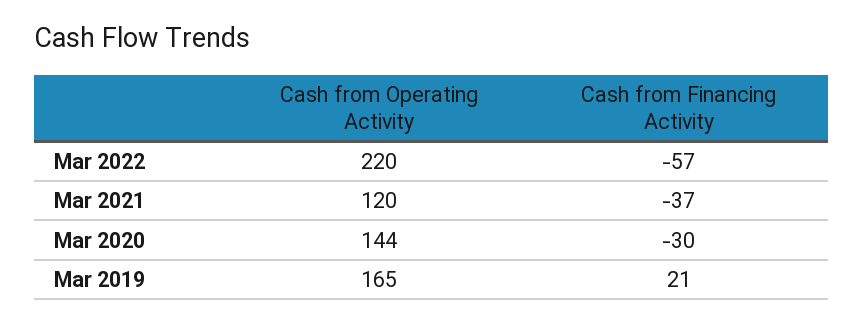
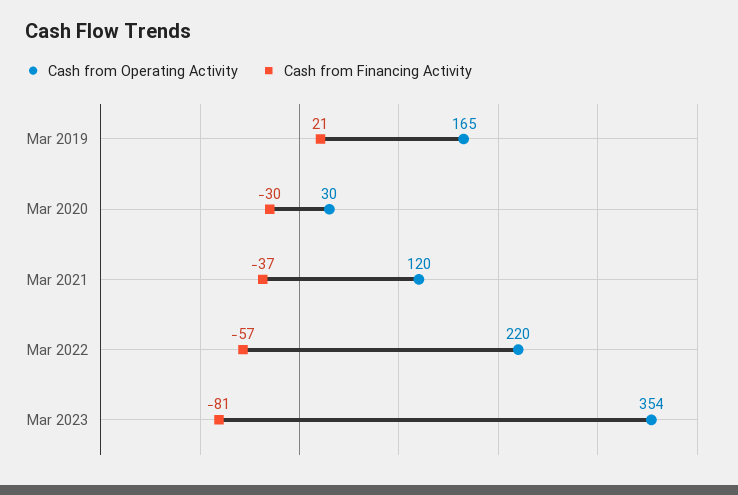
Cash from Operating Activity, Mar 2020: 144 -> 30
Cash from Operating Activity, Mar 2023: none -> 354
Cash from Financing Activity, Mar 2023: none -> -81

